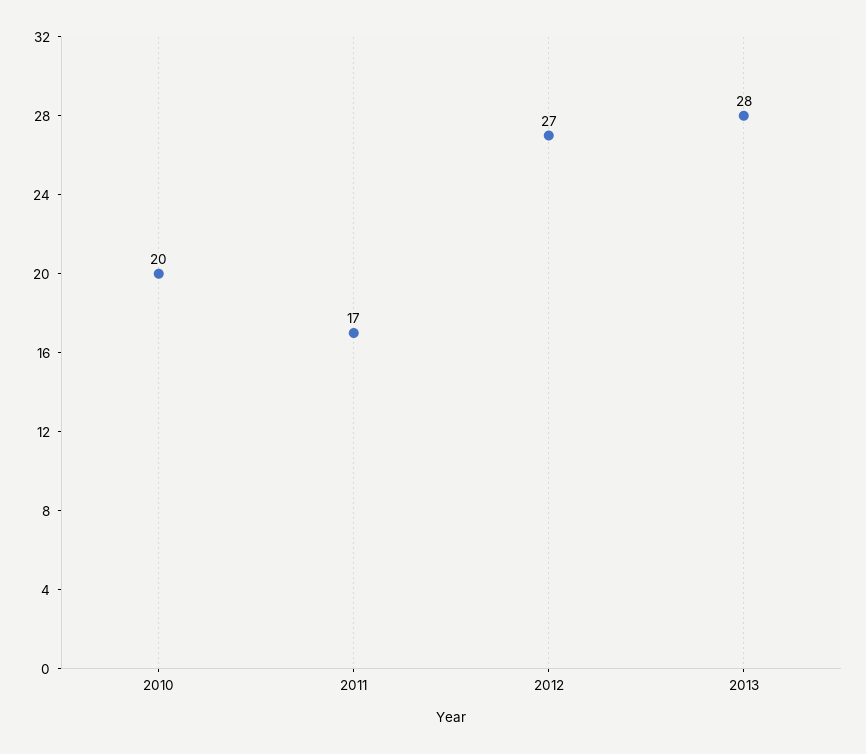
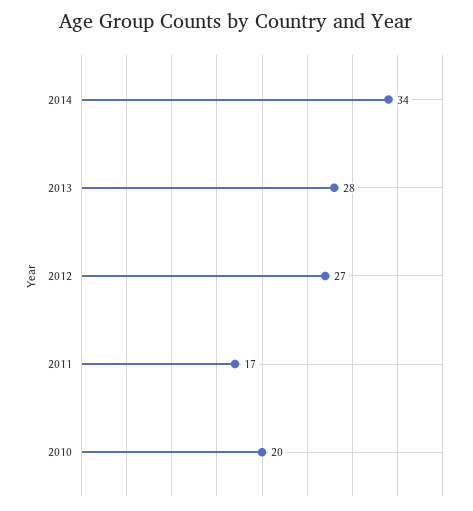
2014: none -> 34

